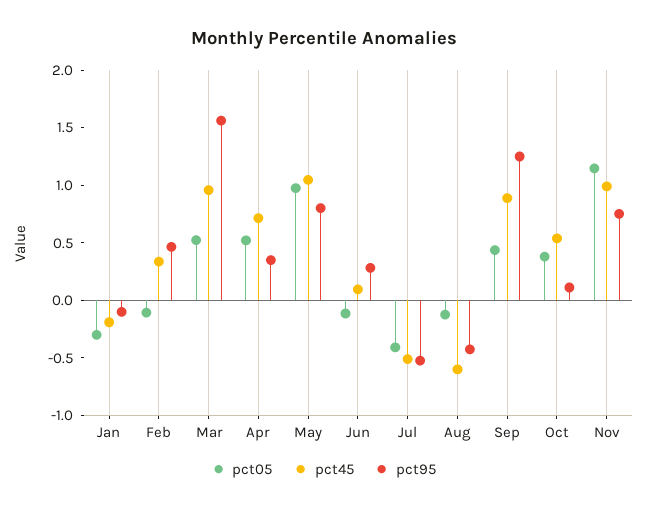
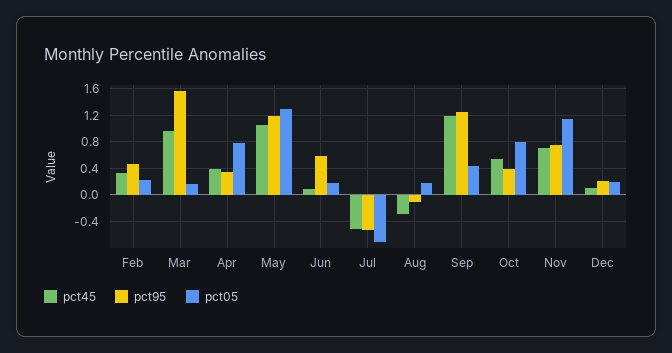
pct05, Jan: -0.3 -> none
pct45, Jan: -0.2 -> none
pct95, Jan: -0.1 -> none
pct05, Feb: -0.1 -> 0.2
pct05, Mar: 0.5 -> 0.2
pct05, Apr: 0.5 -> 0.8
pct45, Apr: 0.7 -> 0.4
pct05, May: 1 -> 1.3
pct95, May: 0.8 -> 1.2
pct05, Jun: -0.1 -> 0.2
pct95, Jun: 0.3 -> 0.6
pct05, Jul: -0.4 -> -0.7
pct05, Aug: -0.1 -> 0.2
pct45, Aug: -0.6 -> -0.3
pct95, Aug: -0.4 -> -0.1
pct45, Sep: 0.9 -> 1.2
pct05, Oct: 0.4 -> 0.8
pct95, Oct: 0.1 -> 0.4
pct45, Nov: 1 -> 0.7
pct45, Dec: none -> 0.1
pct95, Dec: none -> 0.2
pct05, Dec: none -> 0.2

